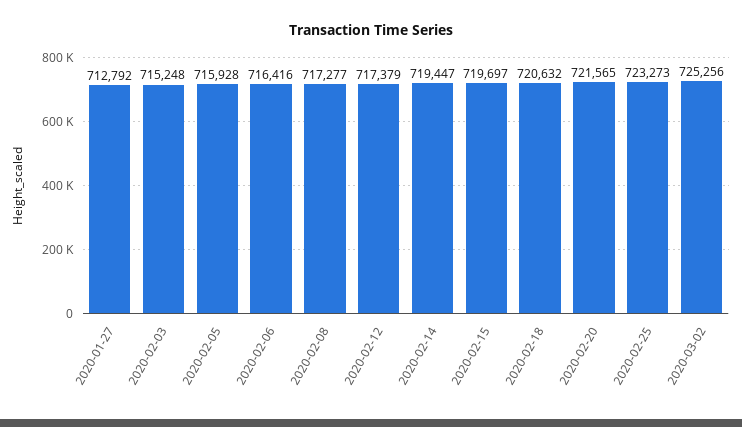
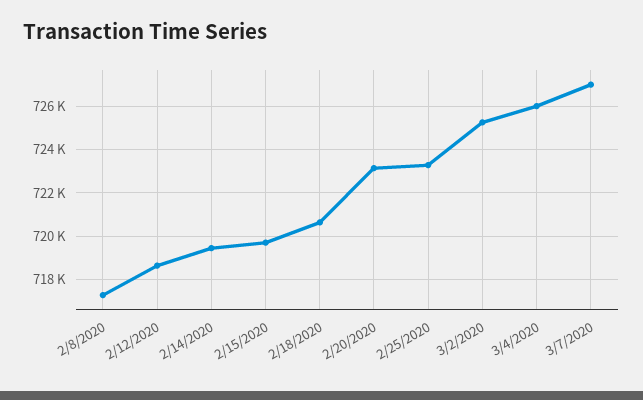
2020-01-27: 712792 -> none
2020-02-03: 715248 -> none
2020-02-05: 715928 -> none
2020-02-06: 716416 -> none
2020-02-12: 717379 -> 718500
2020-02-20: 721565 -> 723000
3/4/2020: none -> 726000
3/7/2020: none -> 727000

